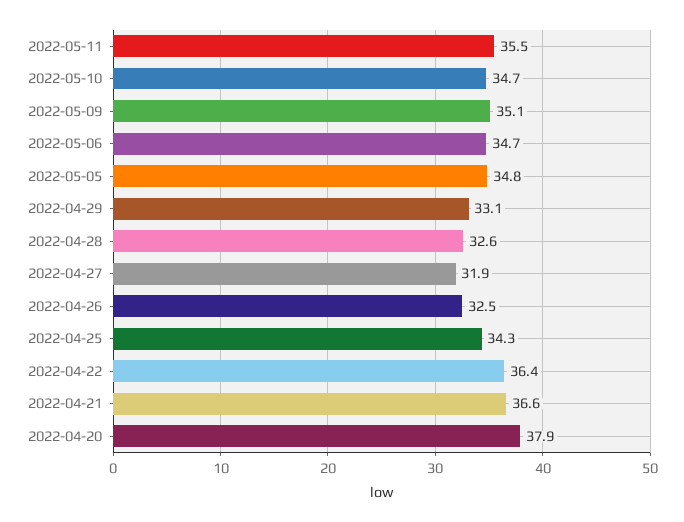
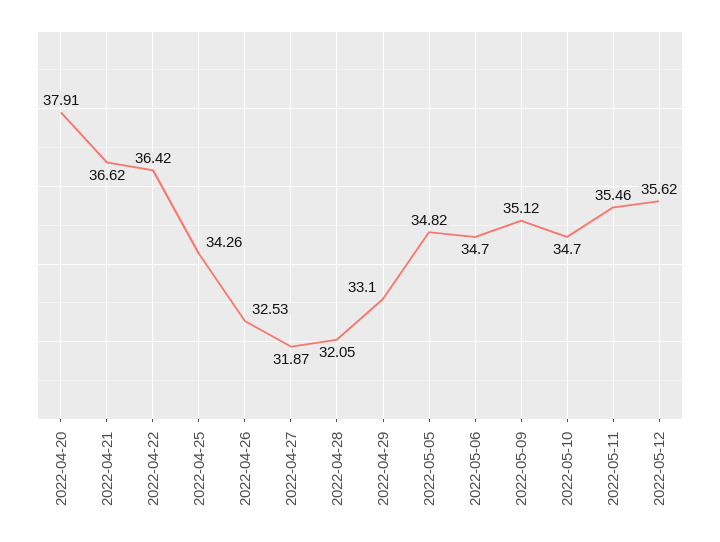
2022-04-28: 32.6 -> 32.05
2022-05-12: none -> 35.62

